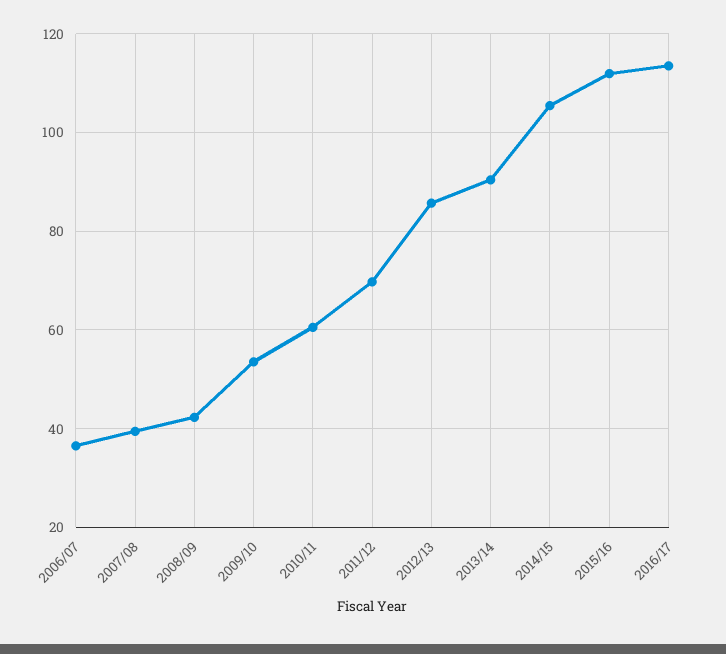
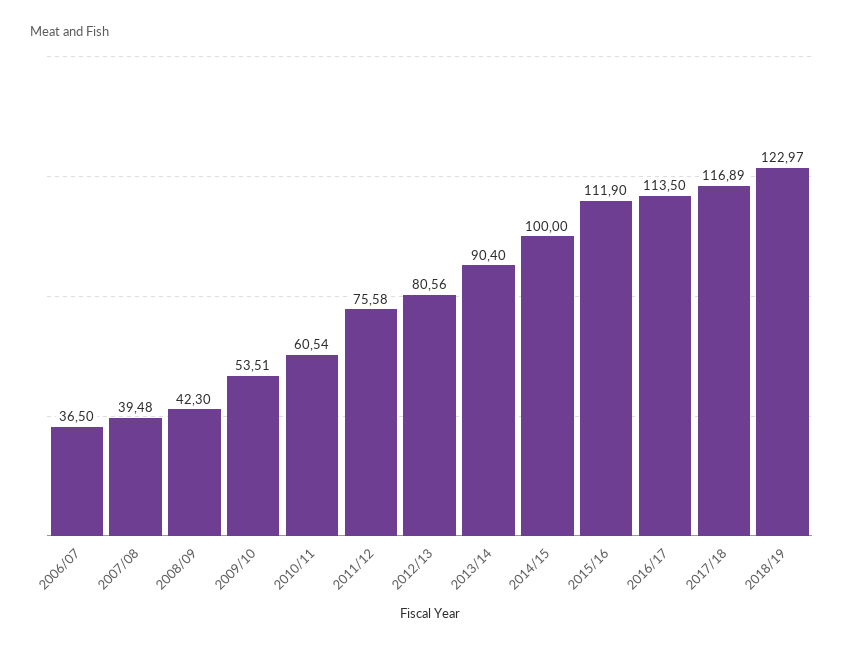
2011/12: 70 -> 75.58
2012/13: 86 -> 80.56
2014/15: 106 -> 100
2017/18: none -> 116.89
2018/19: none -> 122.97

